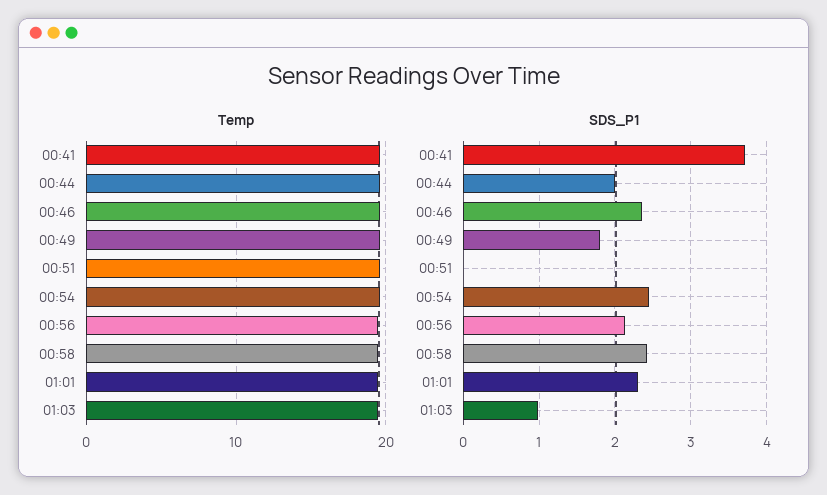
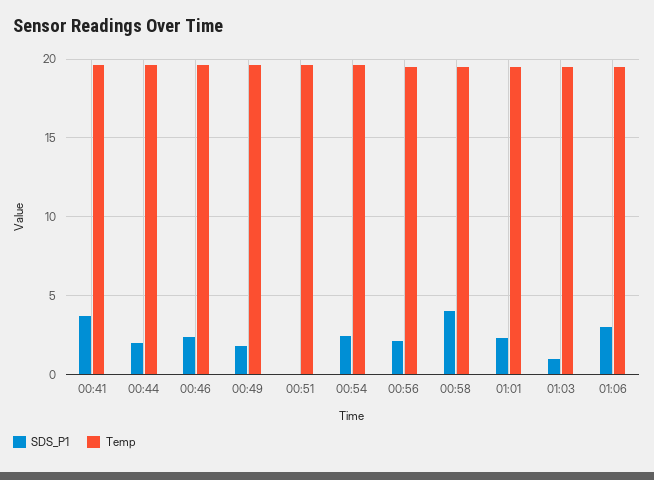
SDS_P1, 00:58: 2.4 -> 4
SDS_P1, 01:06: none -> 3
Temp, 01:06: none -> 19.5

